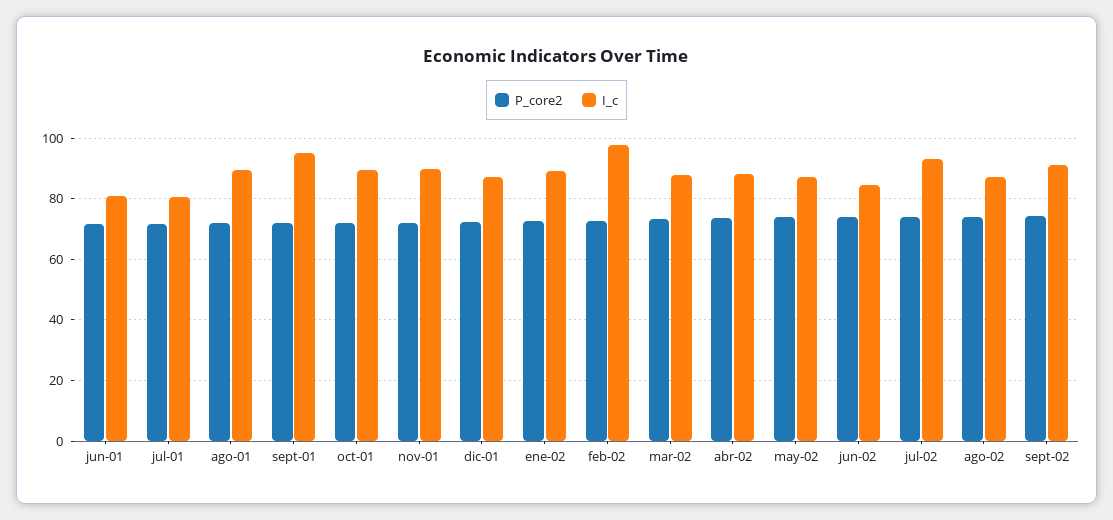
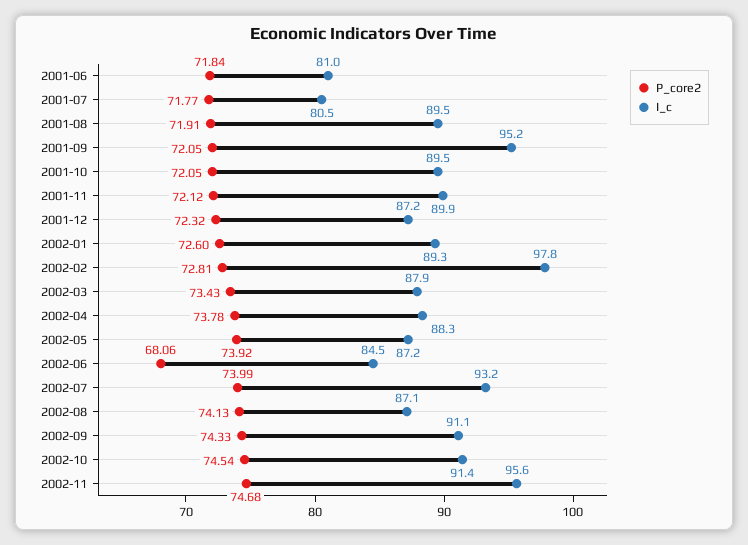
P_core2, jun-02: 74 -> 68.06
P_core2, 2002-10: none -> 74.54
I_c, 2002-10: none -> 91.4
P_core2, 2002-11: none -> 74.68
I_c, 2002-11: none -> 95.6

